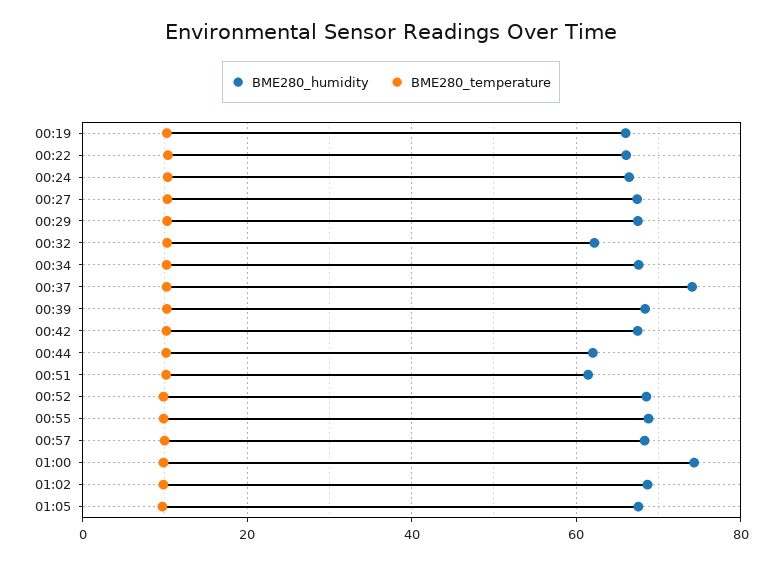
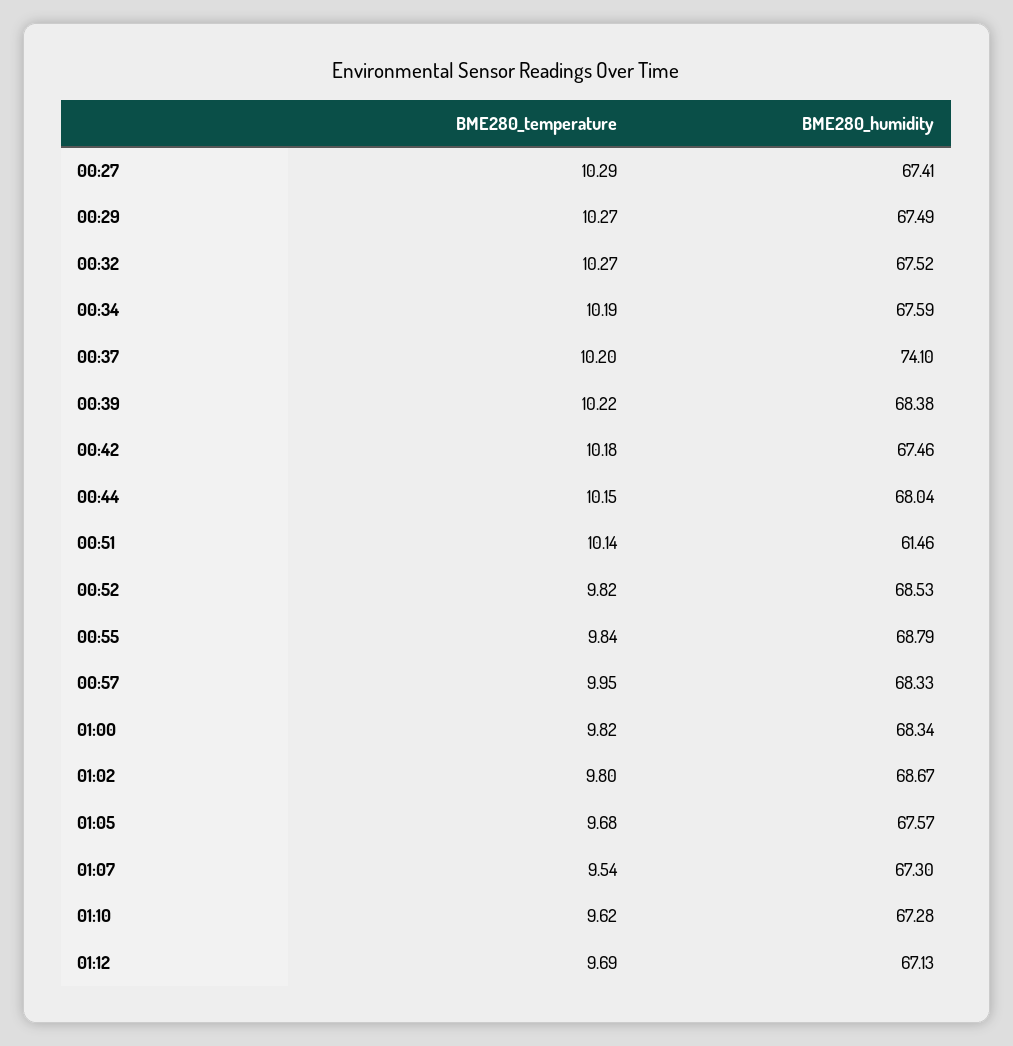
BME280_humidity, 00:19: 66 -> none
BME280_temperature, 00:19: 10 -> none
BME280_humidity, 00:22: 66 -> none
BME280_temperature, 00:22: 10 -> none
BME280_humidity, 00:24: 66 -> none
BME280_temperature, 00:24: 10 -> none
BME280_humidity, 00:32: 62 -> 67.52
BME280_humidity, 00:44: 62 -> 68.04
BME280_humidity, 01:00: 74 -> 68.34
BME280_temperature, 01:07: none -> 9.54
BME280_humidity, 01:07: none -> 67.3
BME280_temperature, 01:10: none -> 9.62
BME280_humidity, 01:10: none -> 67.28
BME280_temperature, 01:12: none -> 9.69
BME280_humidity, 01:12: none -> 67.13

